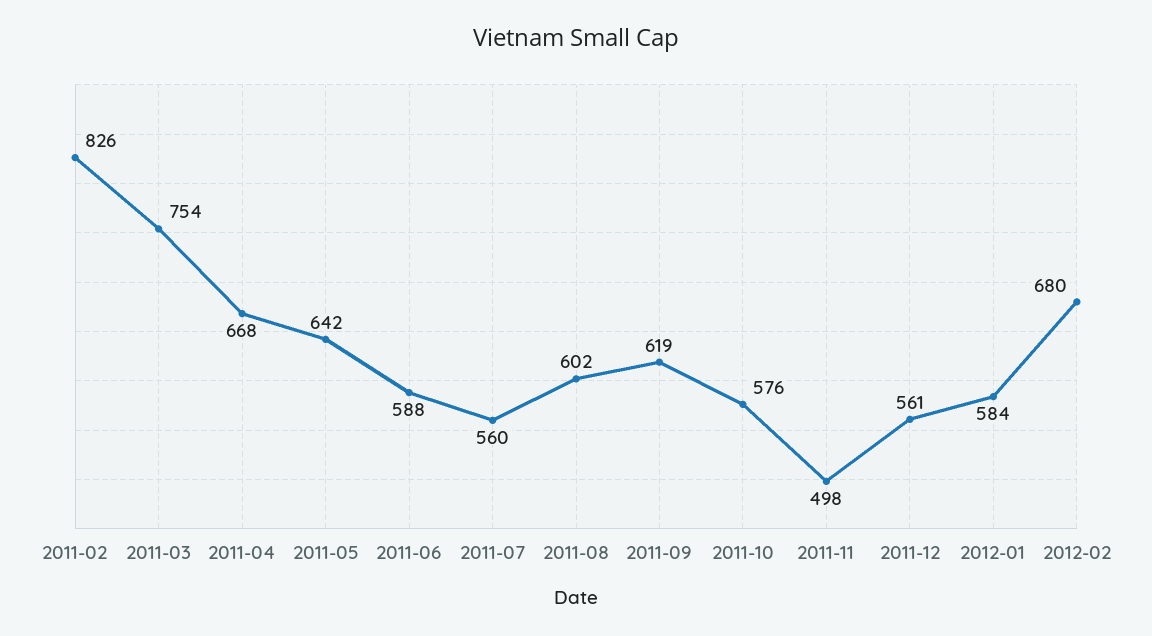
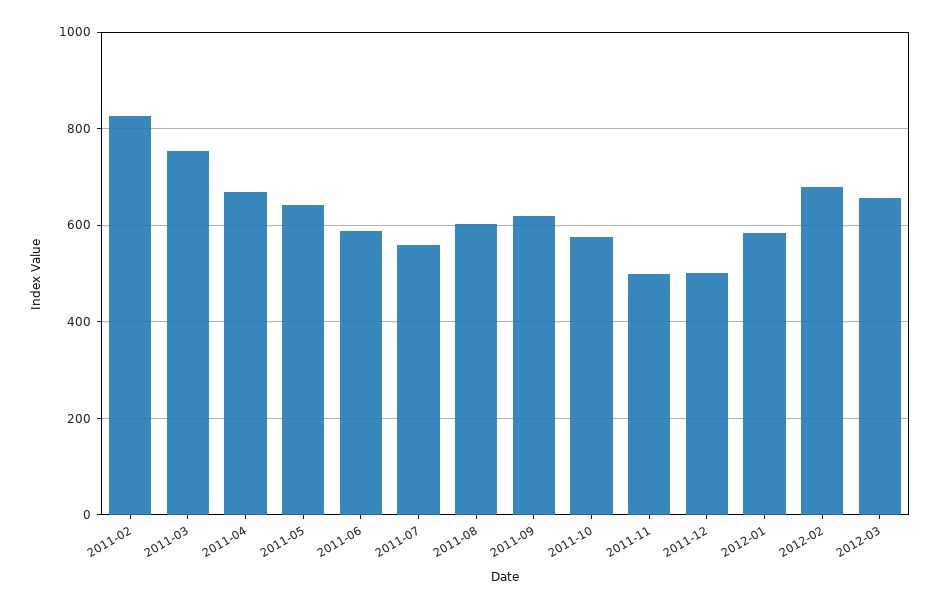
2011-12: 561 -> 500
2012-03: none -> 660

